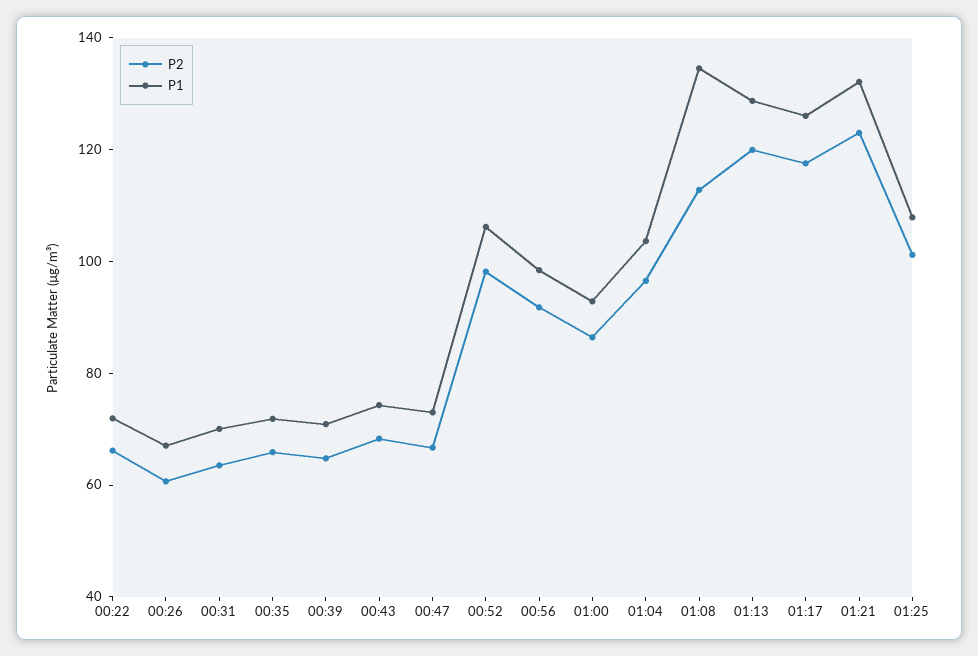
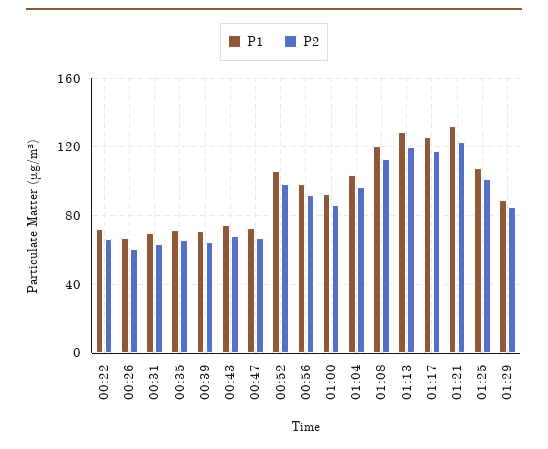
P1, 01:08: 135 -> 120
P1, 01:29: none -> 90
P2, 01:29: none -> 85

